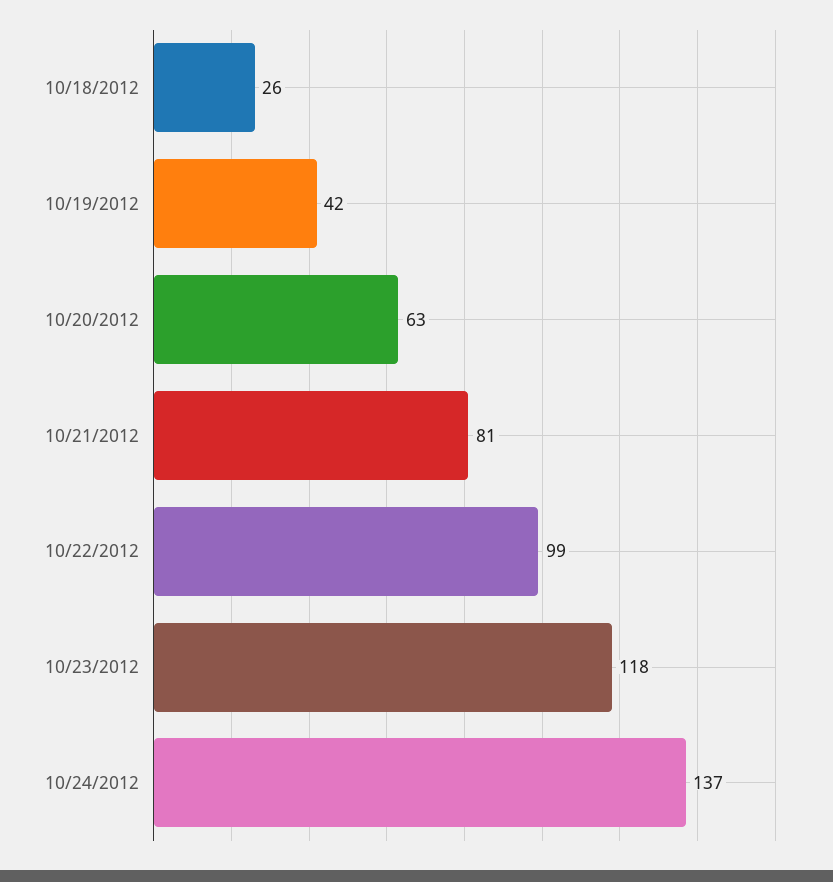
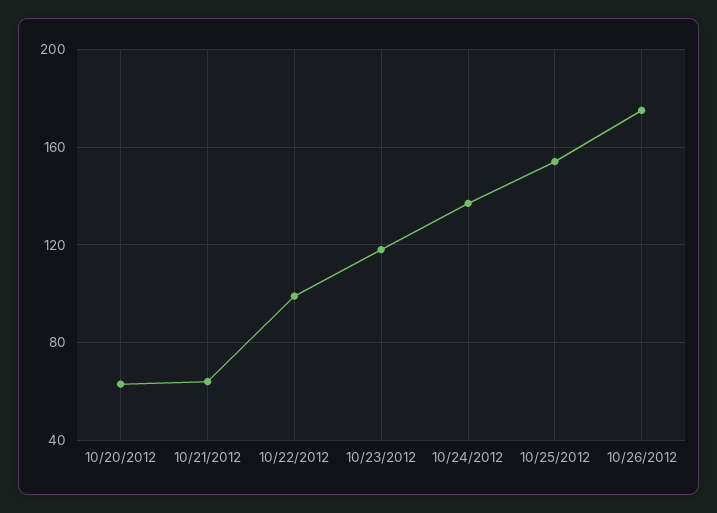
10/18/2012: 26 -> none
10/19/2012: 42 -> none
10/21/2012: 81 -> 65
10/25/2012: none -> 155
10/26/2012: none -> 175

